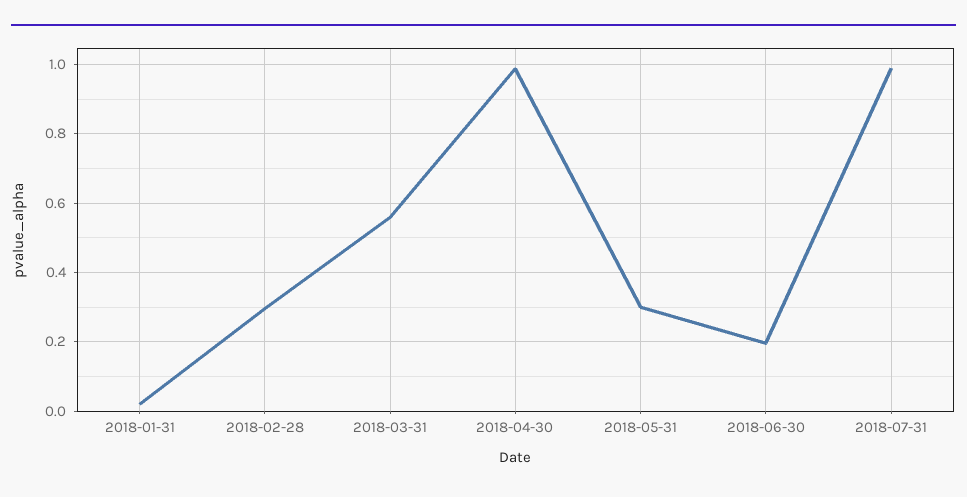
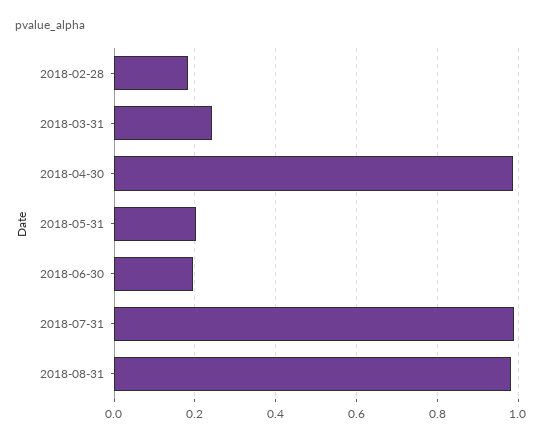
2018-01-31: 0.02 -> none
2018-02-28: 0.3 -> 0.18
2018-03-31: 0.56 -> 0.24
2018-05-31: 0.3 -> 0.2
2018-08-31: none -> 0.98

